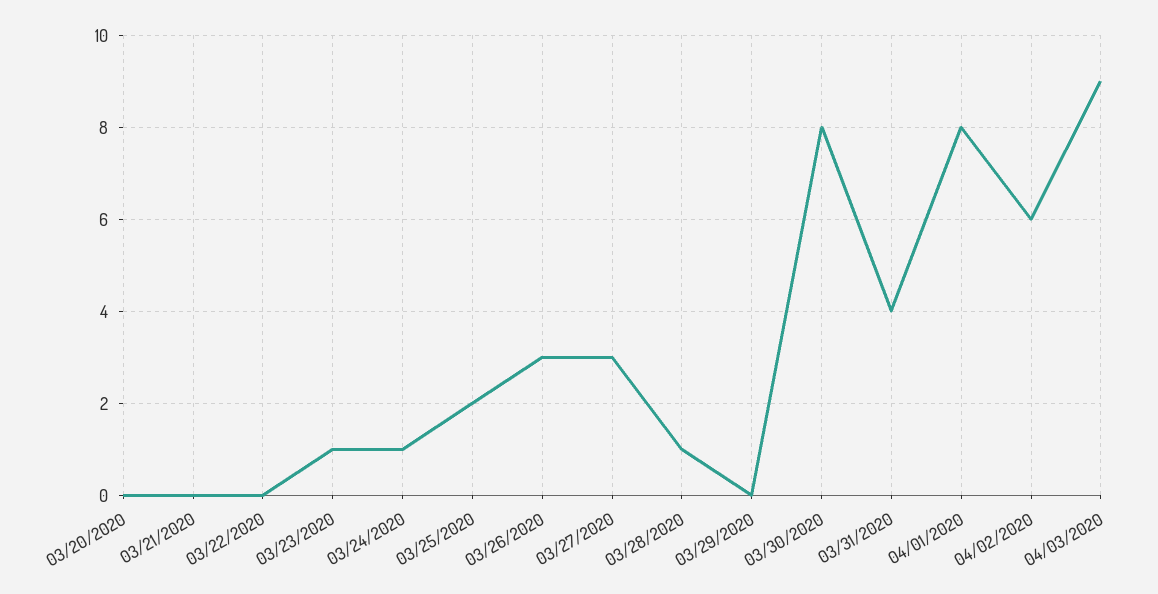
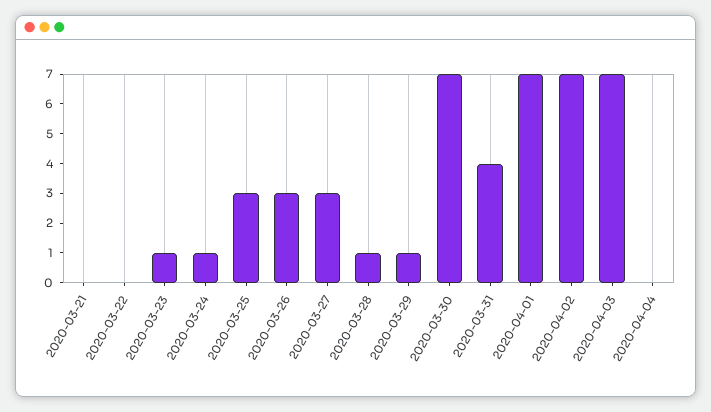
03/20/2020: 0 -> none
03/25/2020: 2 -> 3
03/29/2020: 0 -> 1
03/30/2020: 8 -> 7
04/01/2020: 8 -> 7
04/02/2020: 6 -> 7
04/03/2020: 9 -> 7
2020-04-04: none -> 0

